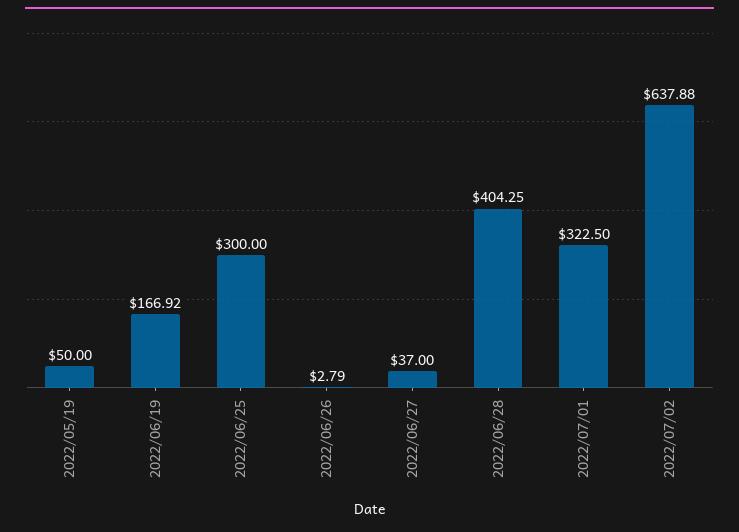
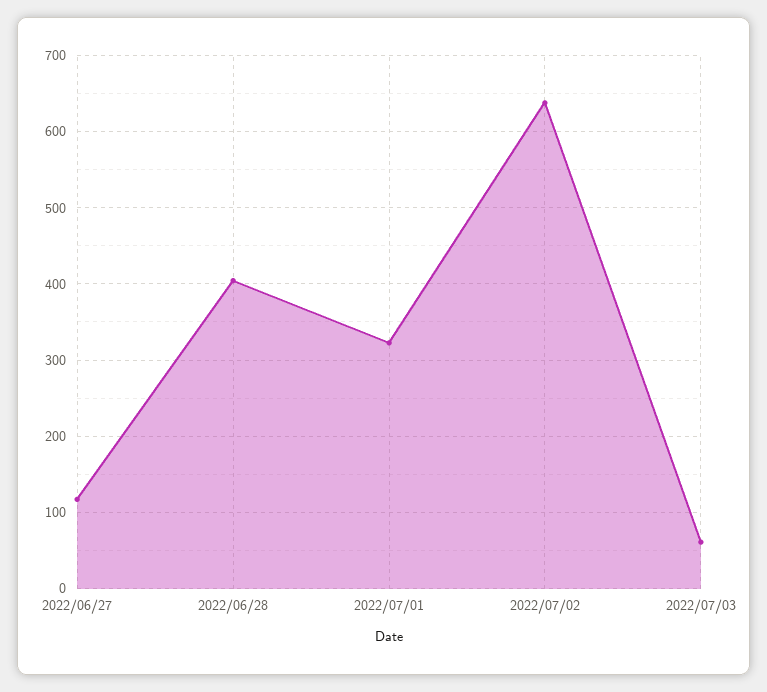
2022/05/19: 50 -> none
2022/06/19: 166.92 -> none
2022/06/25: 300 -> none
2022/06/26: 2.79 -> none
2022/06/27: 37 -> 120
2022/07/03: none -> 60

